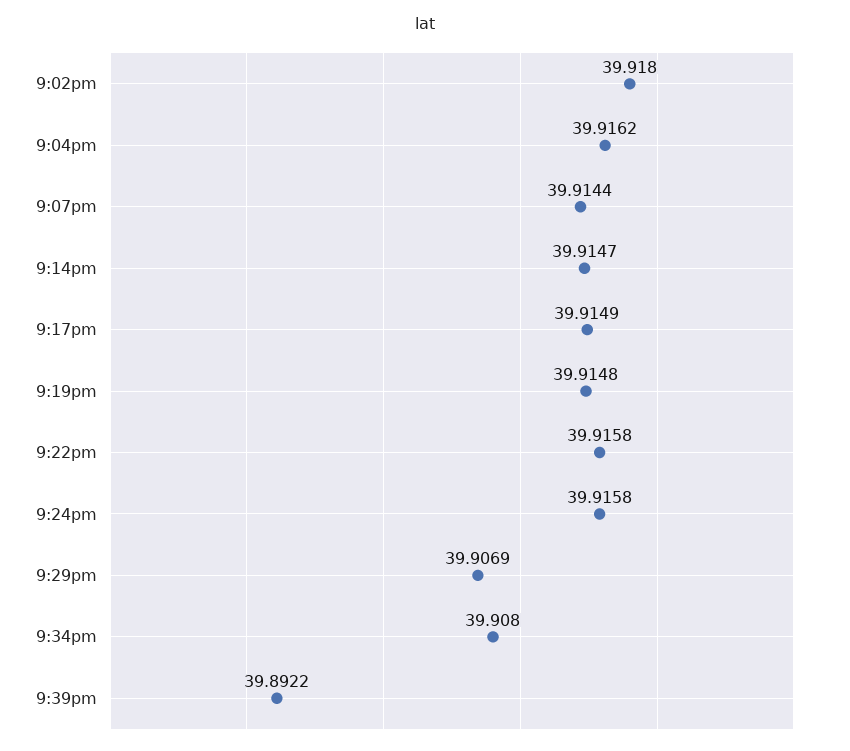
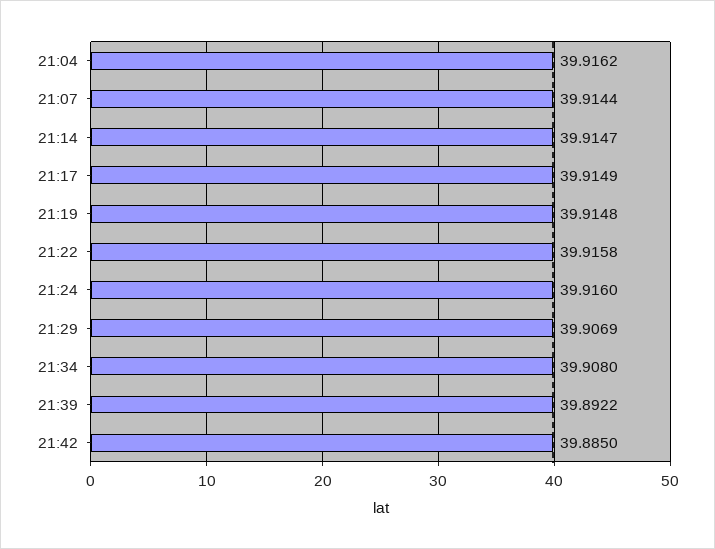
9:02pm: 39.918 -> none
9:24pm: 39.9158 -> 39.916
21:42: none -> 39.885

